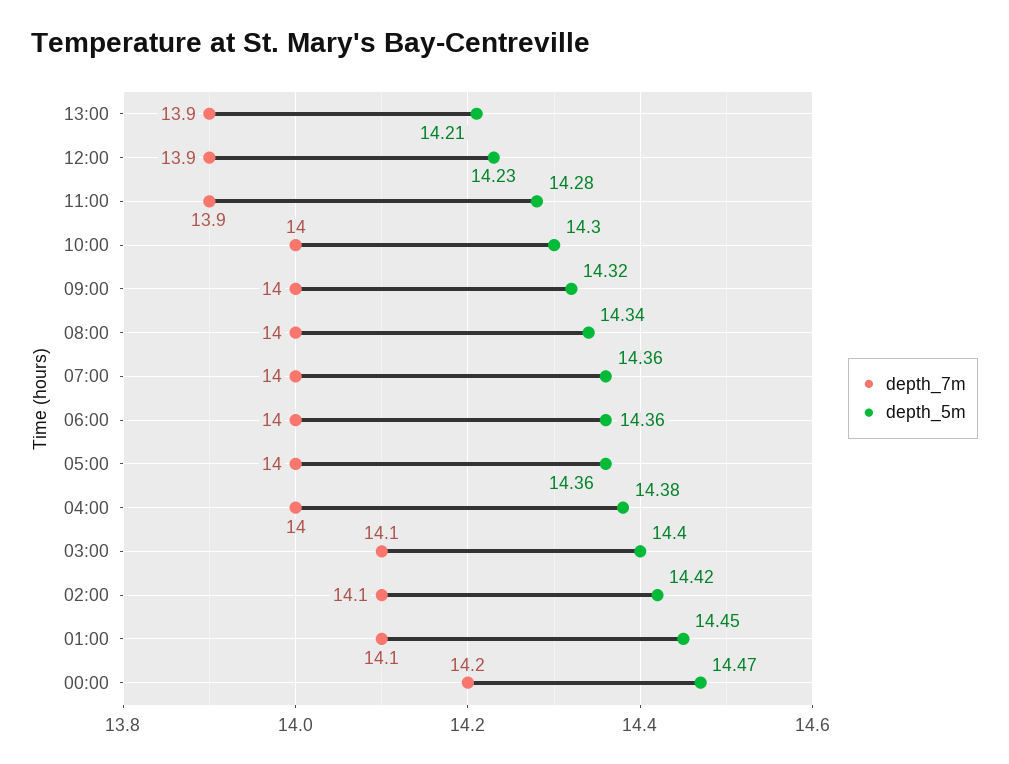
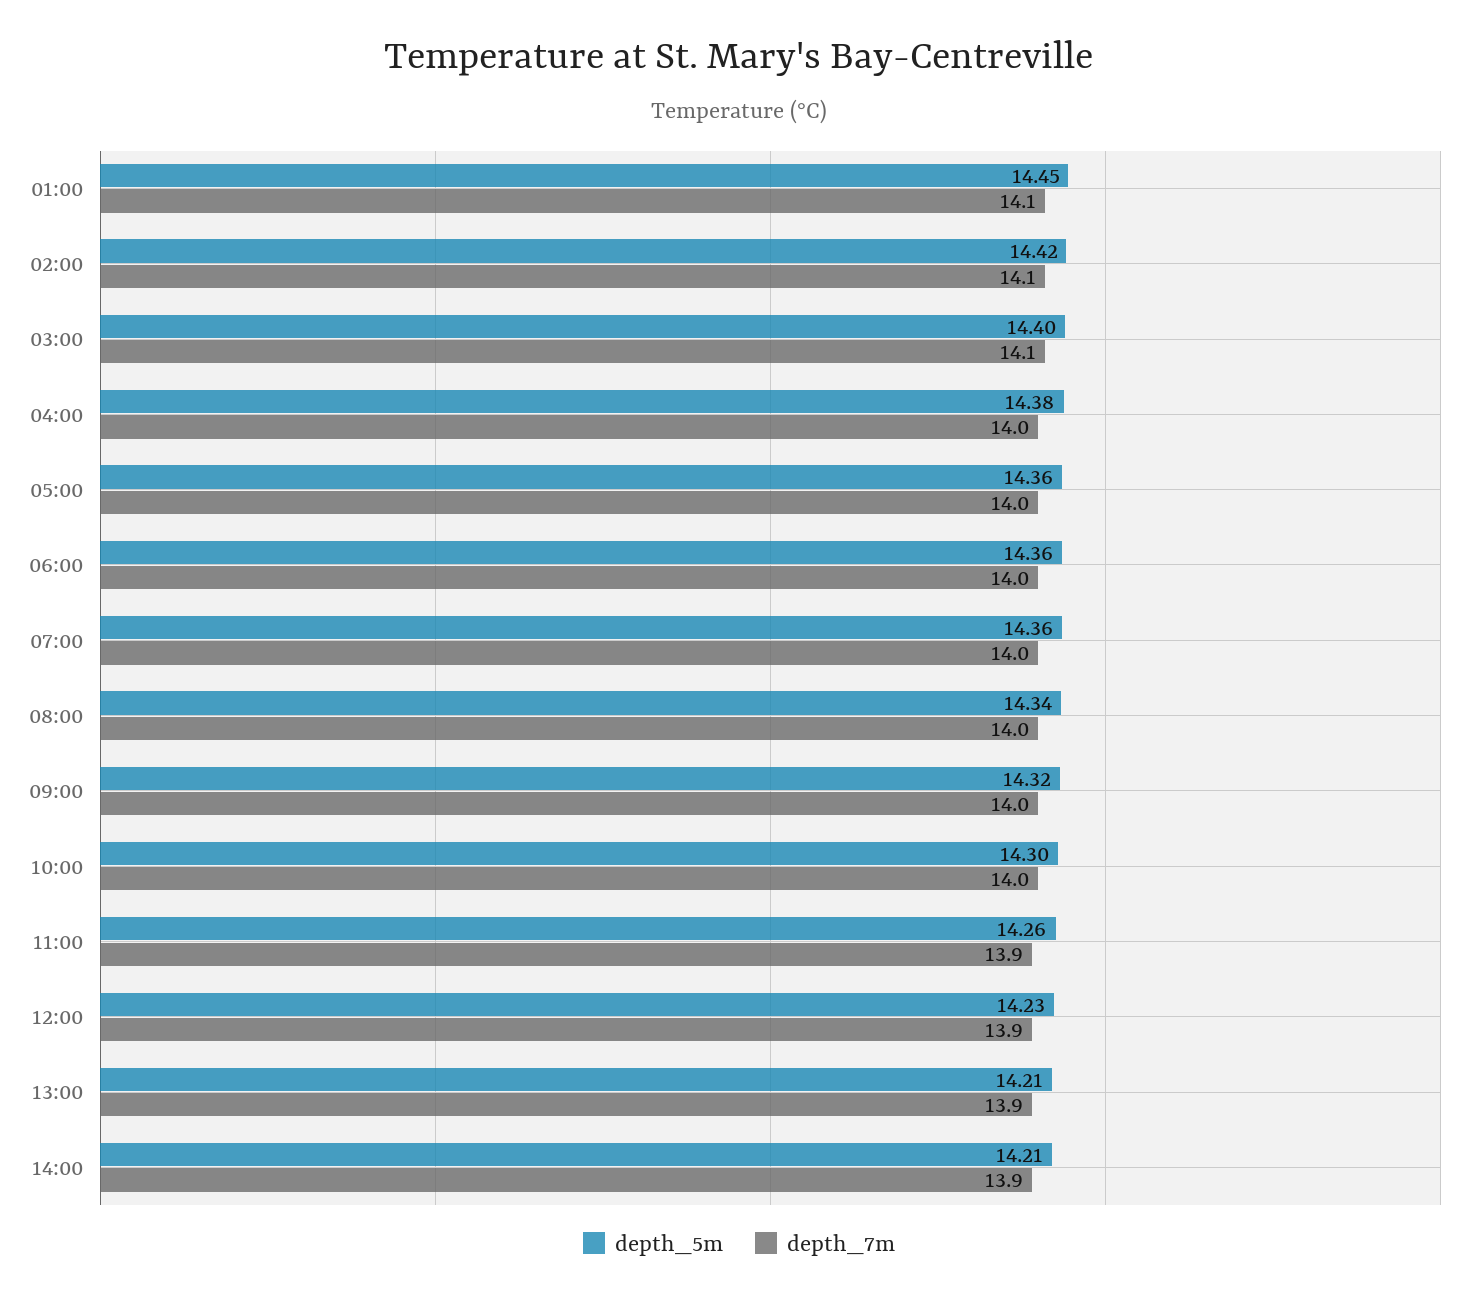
depth_5m, 11:00: 14.28 -> 14.26
depth_7m, 00:00: 14.2 -> none
depth_5m, 00:00: 14.47 -> none
depth_5m, 14:00: none -> 14.21
depth_7m, 14:00: none -> 13.9

